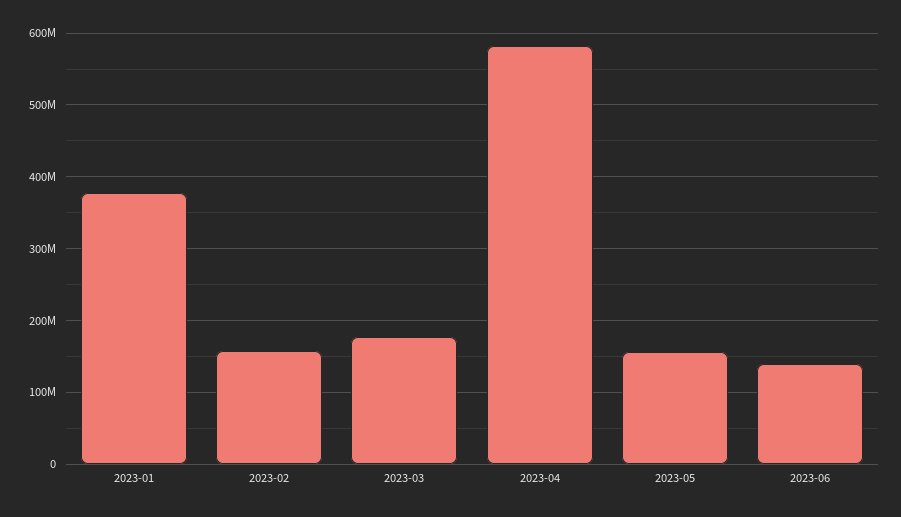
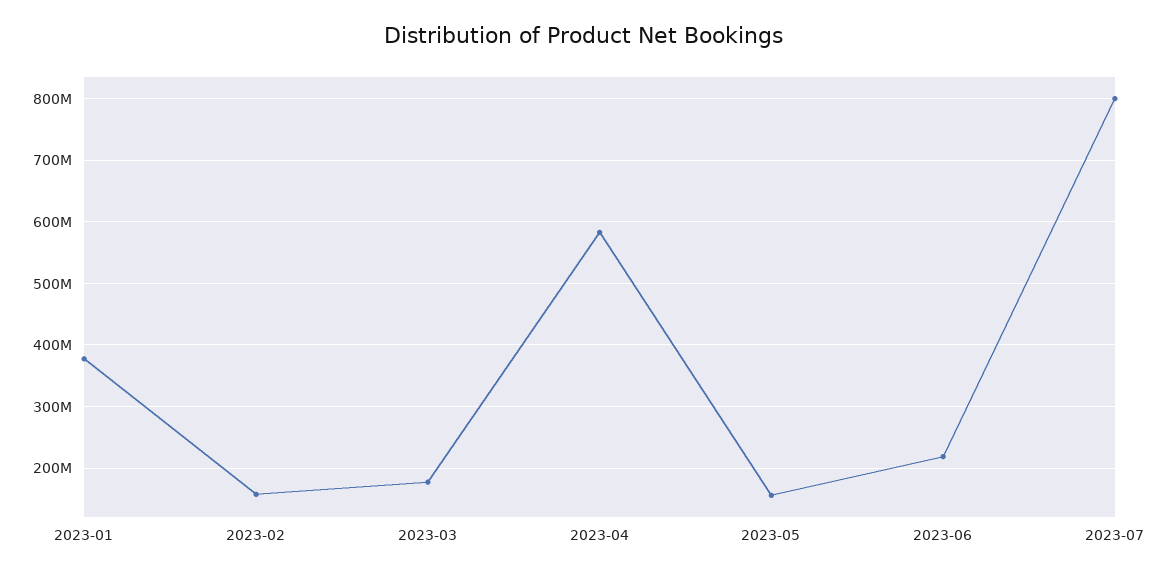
2023-06: 140000000 -> 220000000
2023-07: none -> 800000000

